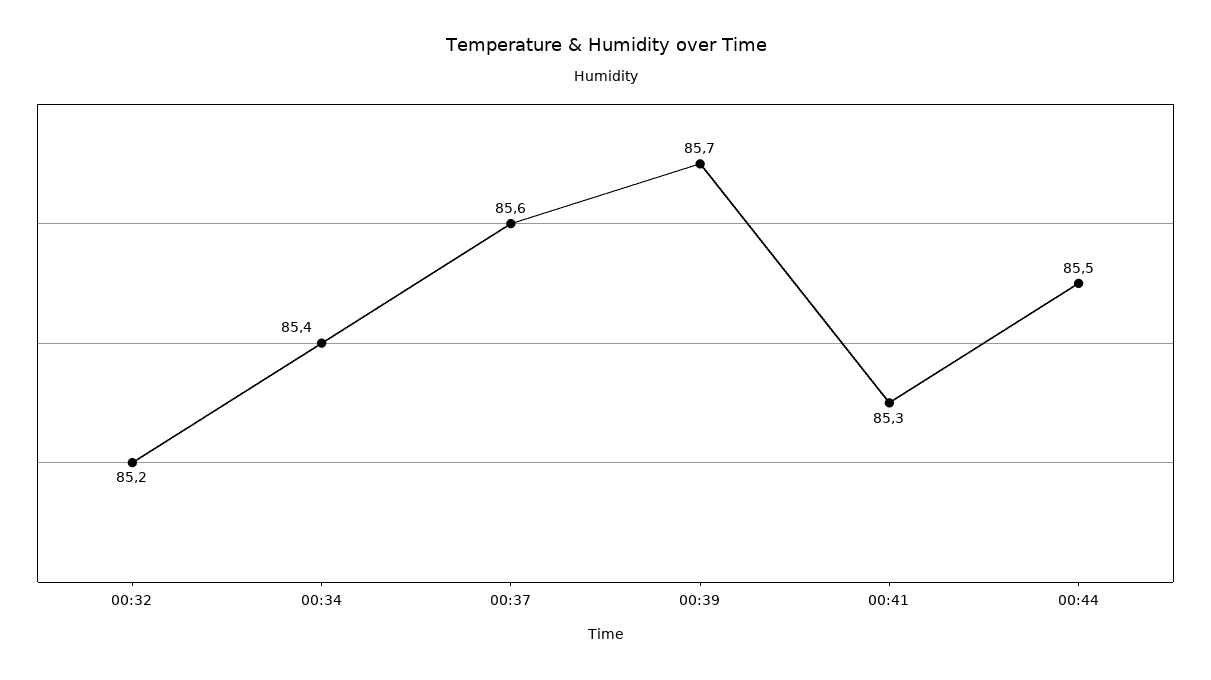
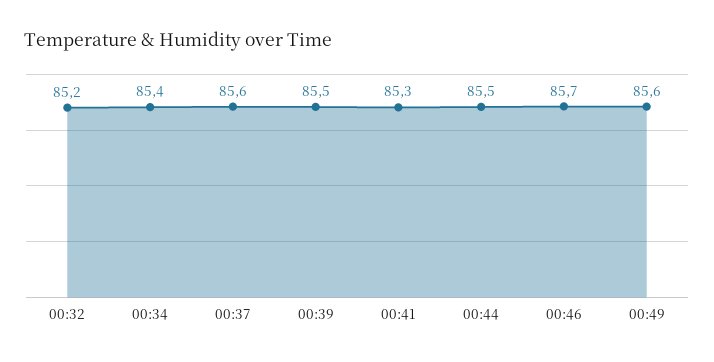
00:39: 85.7 -> 85.5
00:46: none -> 85.7
00:49: none -> 85.6

